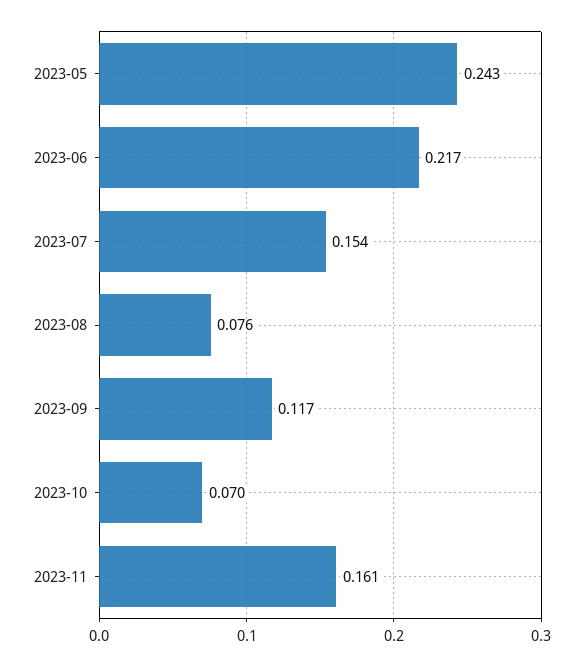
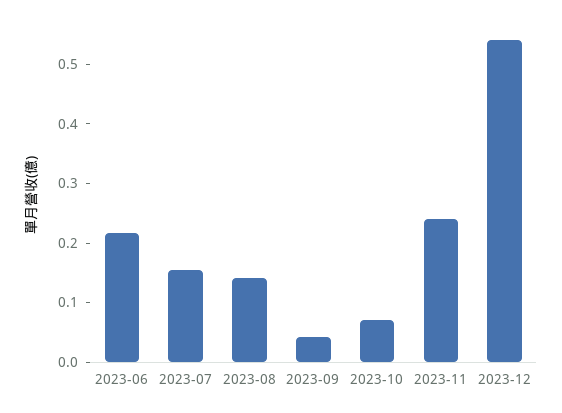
2023-05: 0.243 -> none
2023-08: 0.076 -> 0.14
2023-09: 0.117 -> 0.04
2023-11: 0.161 -> 0.24
2023-12: none -> 0.54

